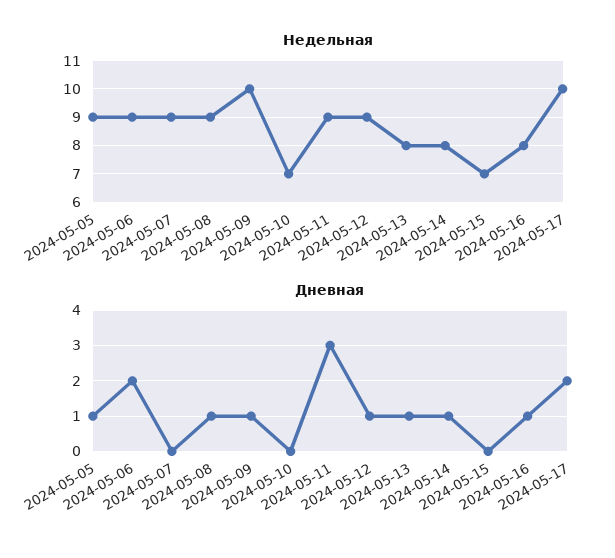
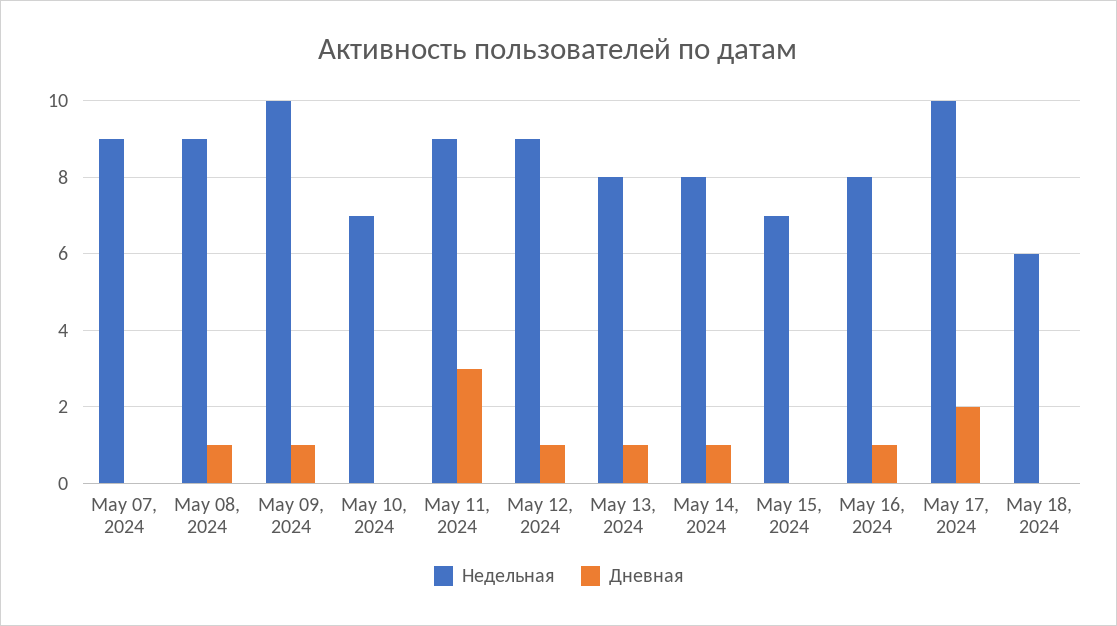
Недельная, 2024-05-05: 9 -> none
Недельная, 2024-05-06: 9 -> none
Дневная, 2024-05-05: 1 -> none
Дневная, 2024-05-06: 2 -> none
Недельная, May 18, 2024: none -> 6
Дневная, May 18, 2024: none -> 0

